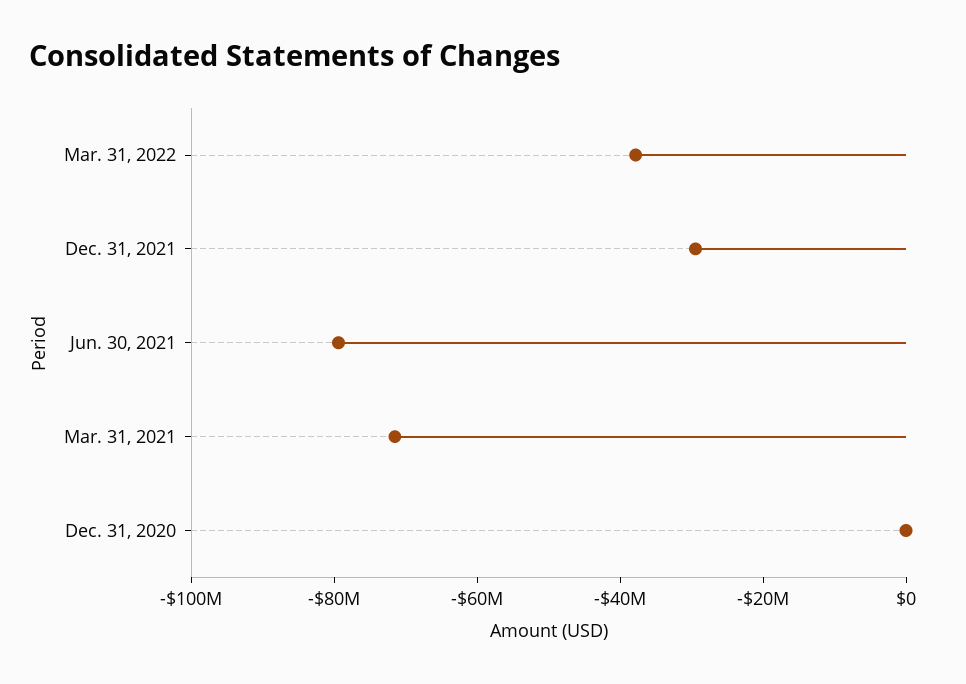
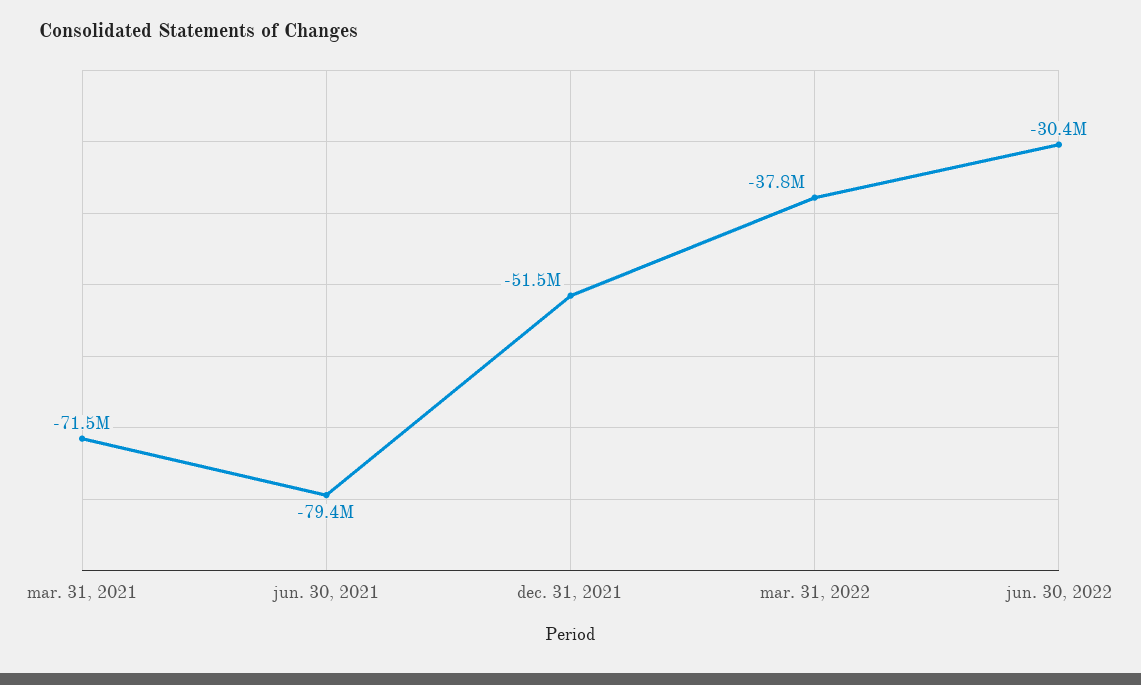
Dec. 31, 2021: -30000000 -> -51500000
Dec. 31, 2020: 0 -> none
jun. 30, 2022: none -> -30400000

